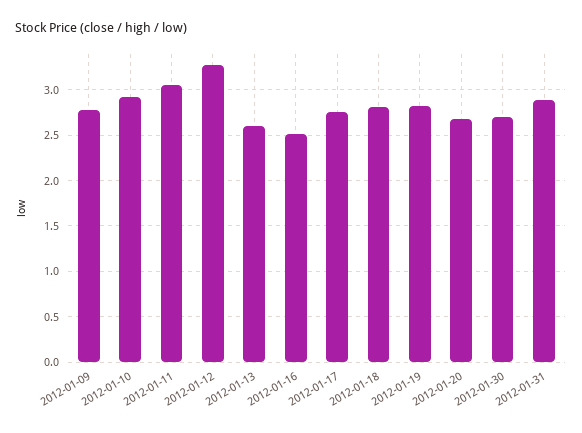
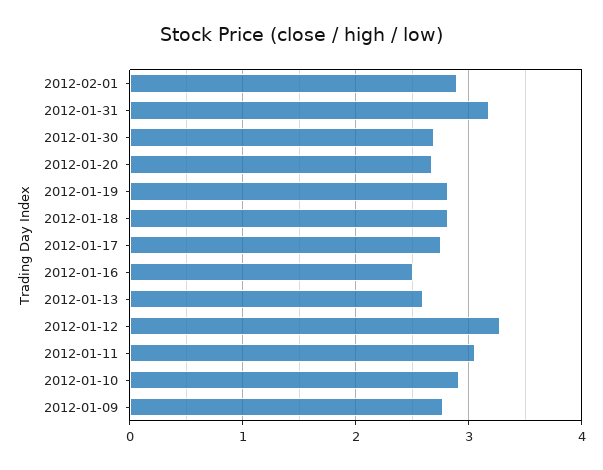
2012-01-31: 2.9 -> 3.2
2012-02-01: none -> 2.9

